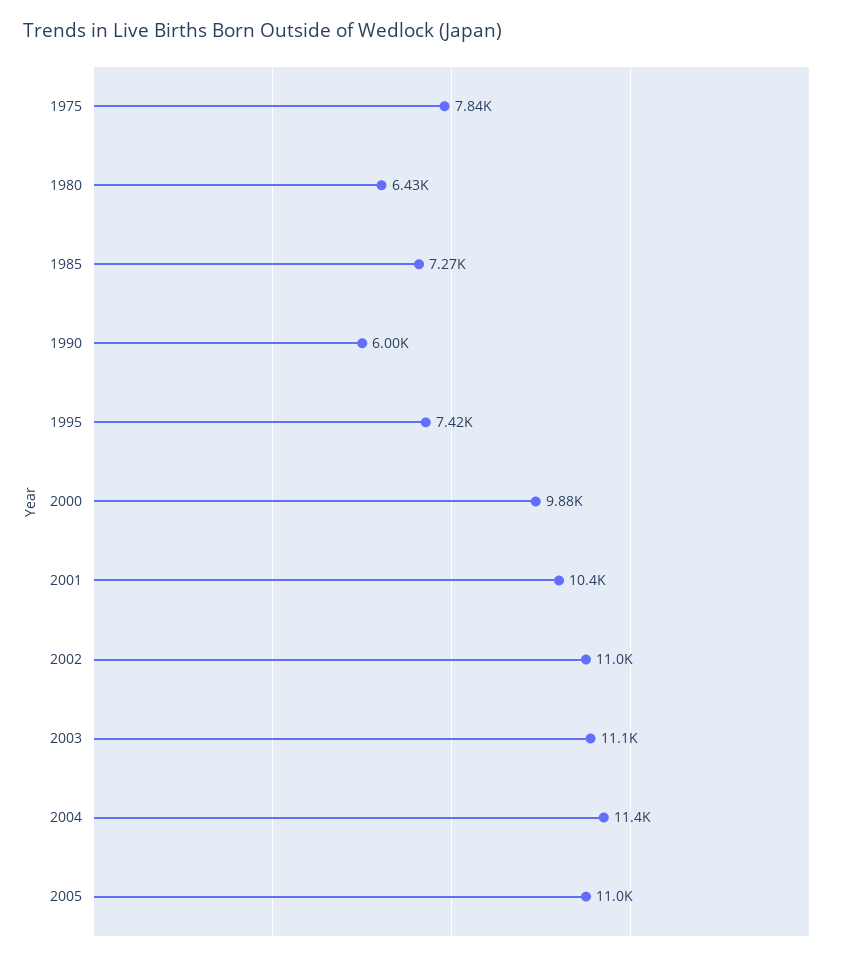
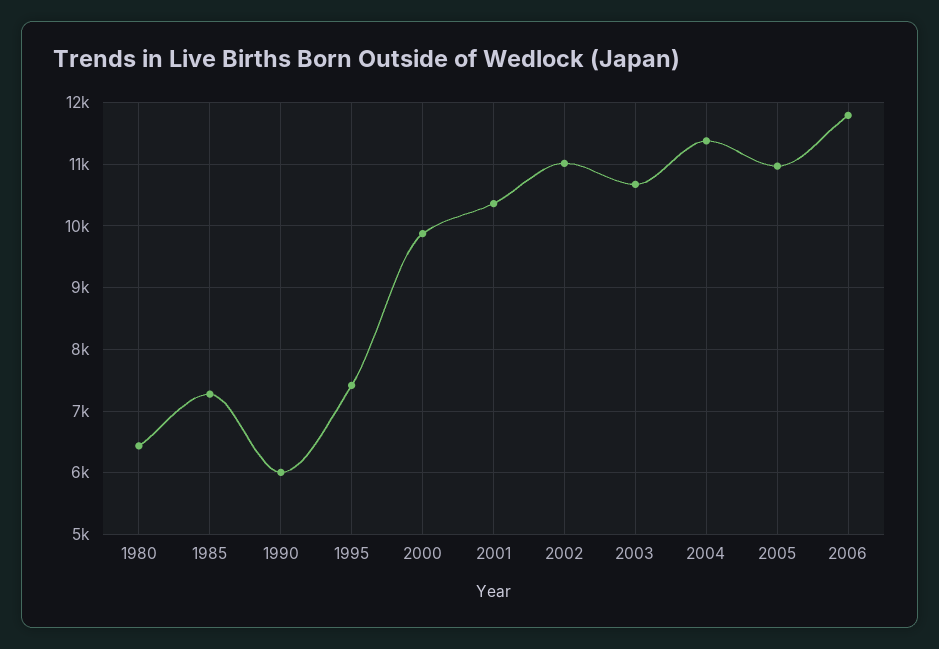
1975: 7840 -> none
2003: 11100 -> 10700
2006: none -> 11800

